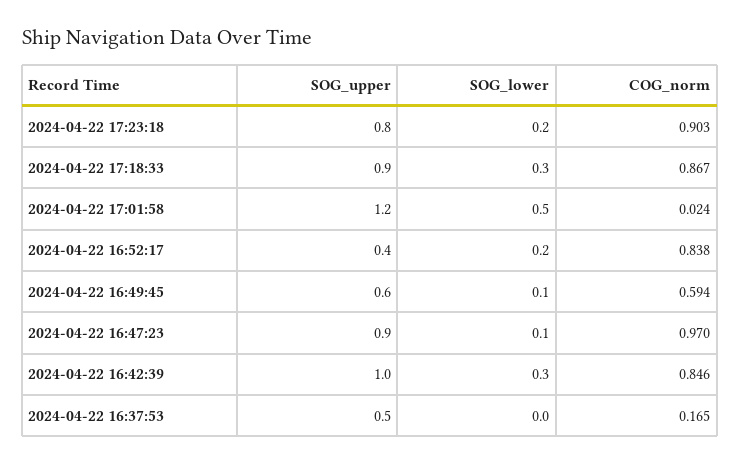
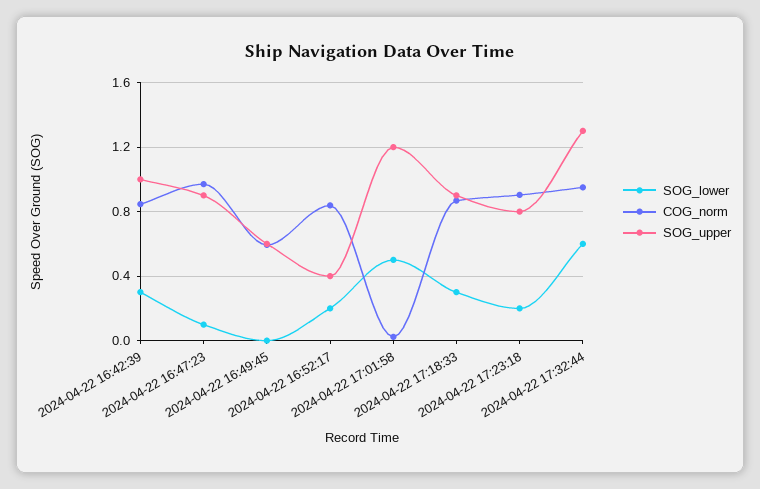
SOG_lower, 2024-04-22 16:49:45: 0.1 -> 0
SOG_upper, 2024-04-22 16:37:53: 0.5 -> none
SOG_lower, 2024-04-22 16:37:53: 0 -> none
COG_norm, 2024-04-22 16:37:53: 0.165 -> none
SOG_lower, 2024-04-22 17:32:44: none -> 0.6
COG_norm, 2024-04-22 17:32:44: none -> 0.95
SOG_upper, 2024-04-22 17:32:44: none -> 1.3

